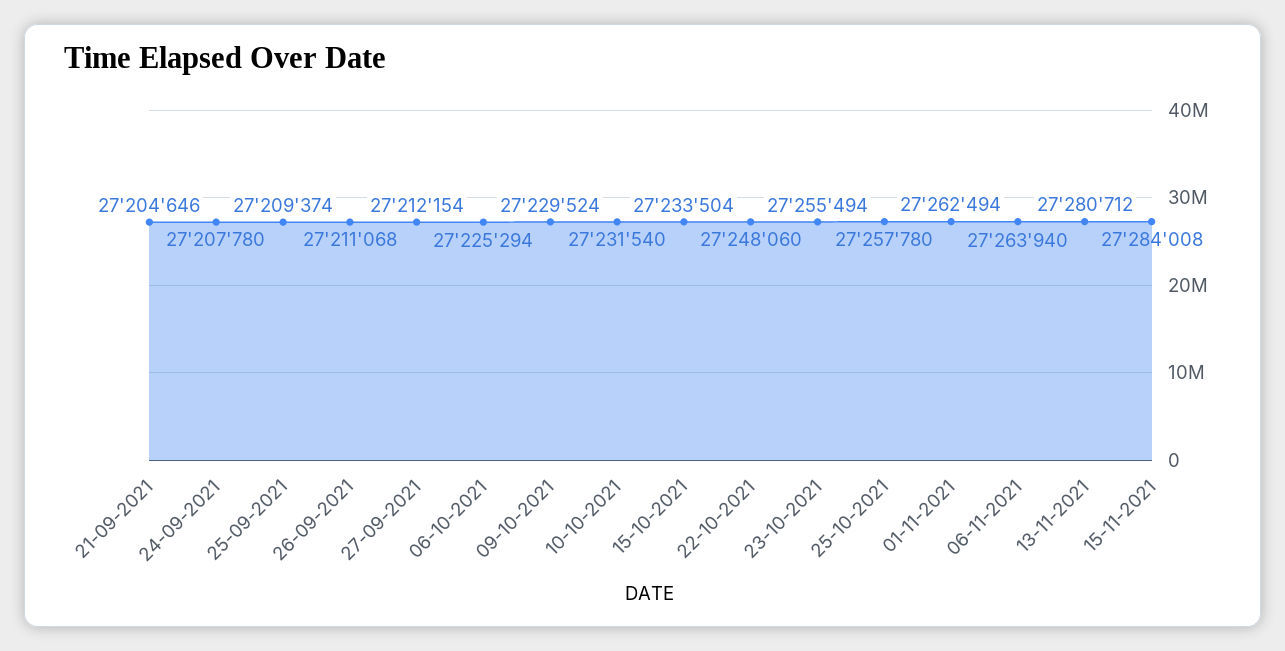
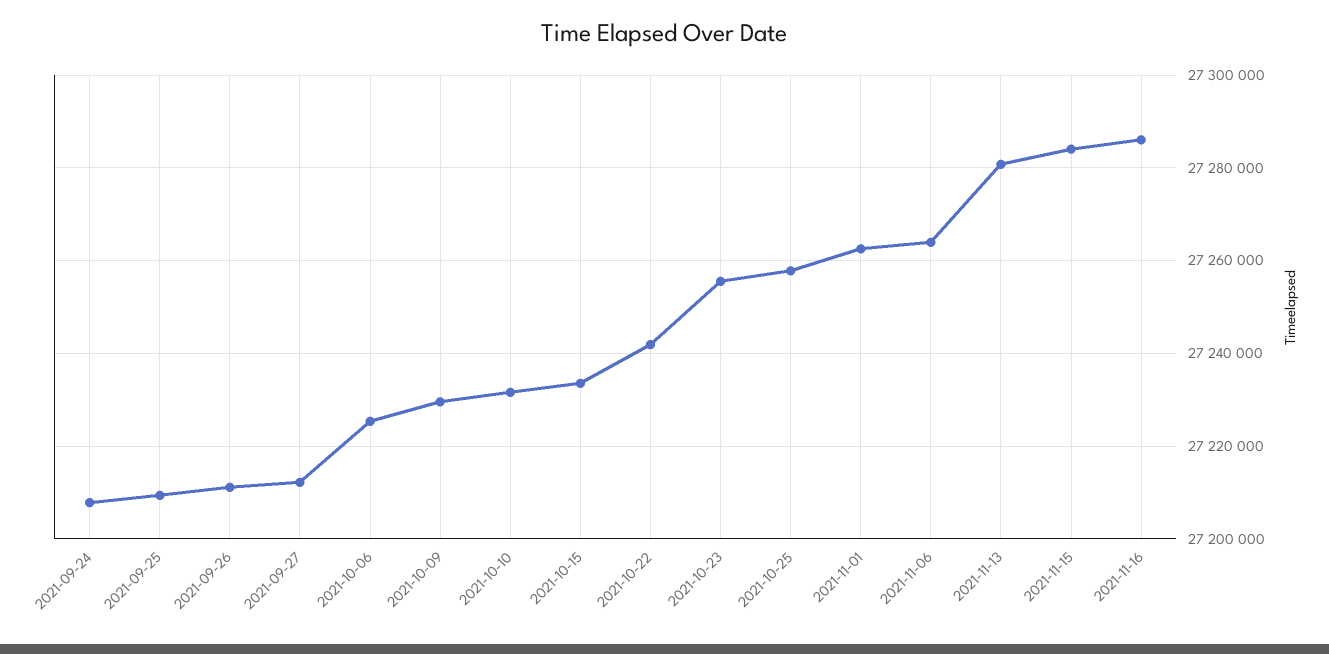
21-09-2021: 27204646 -> none
22-10-2021: 27248060 -> 27242000
2021-11-16: none -> 27286000

